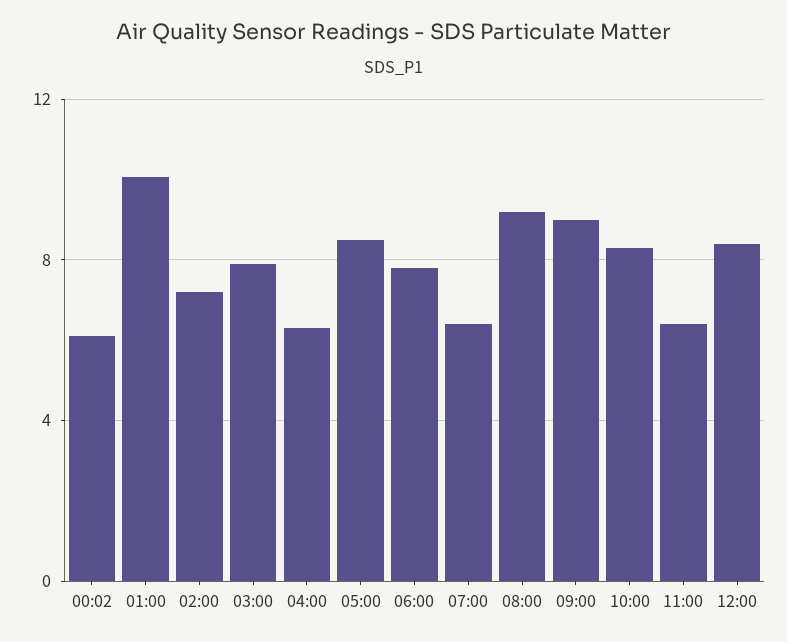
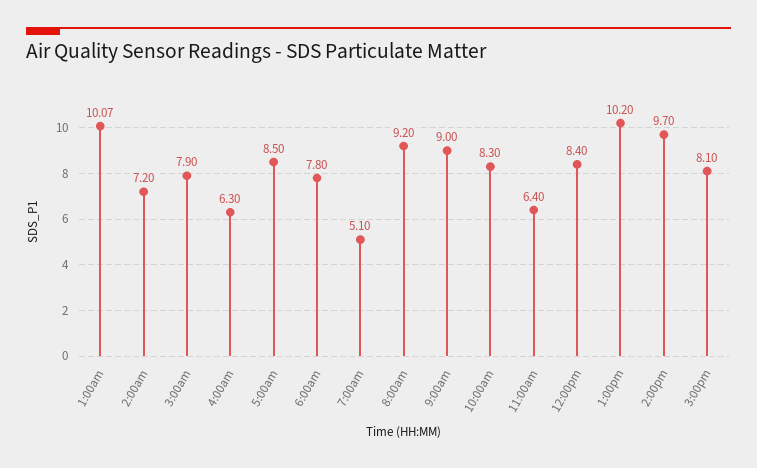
00:02: 6 -> none
07:00: 6.5 -> 5.1
1:00pm: none -> 10.2
2:00pm: none -> 9.7
3:00pm: none -> 8.1

